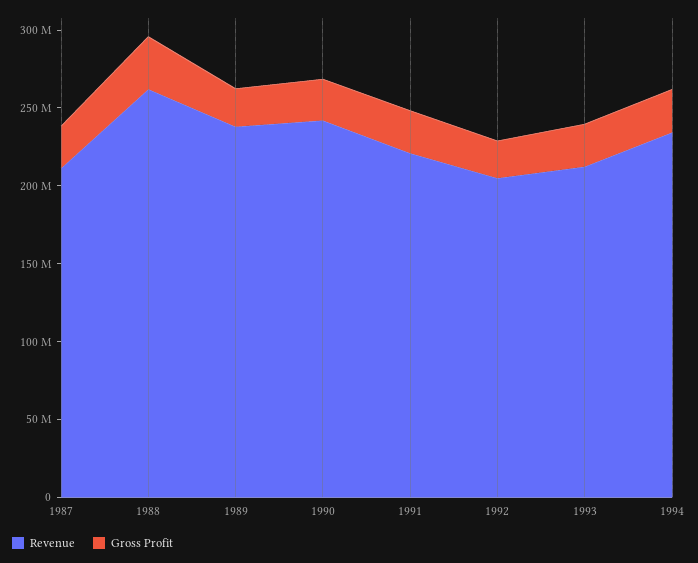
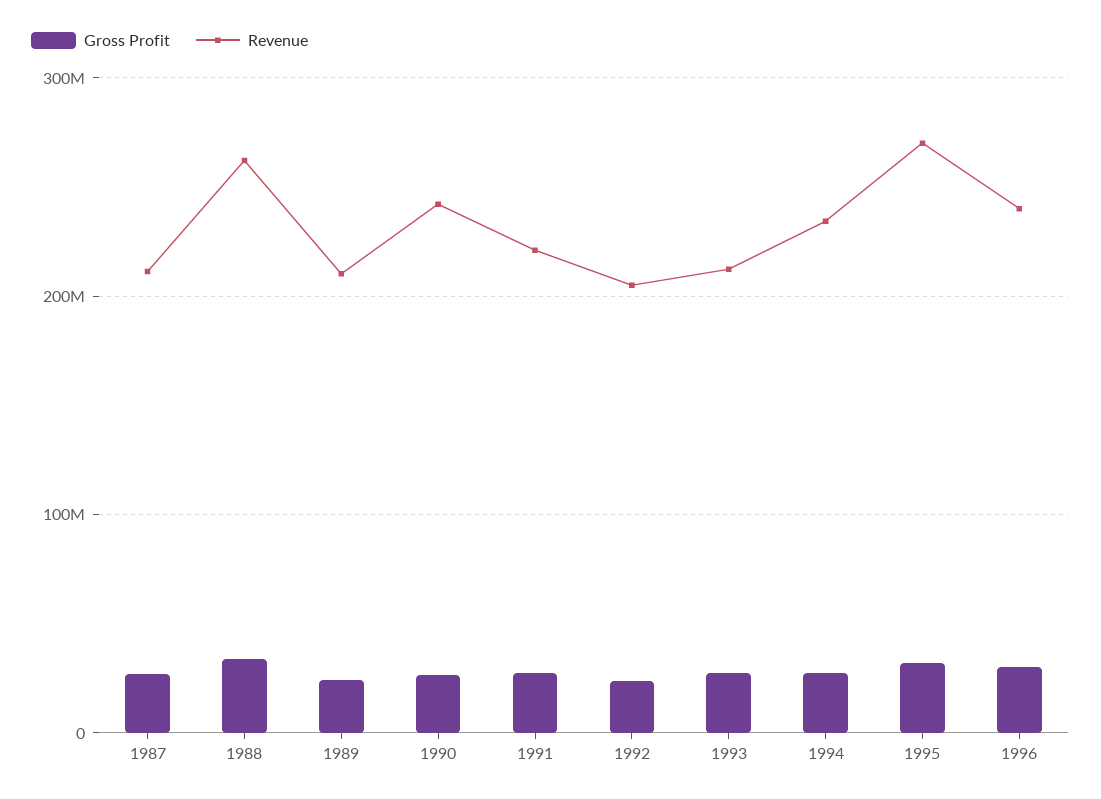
Revenue, 1989: 240000000 -> 210000000
Gross Profit, 1995: none -> 30000000
Revenue, 1995: none -> 270000000
Gross Profit, 1996: none -> 30000000
Revenue, 1996: none -> 240000000

